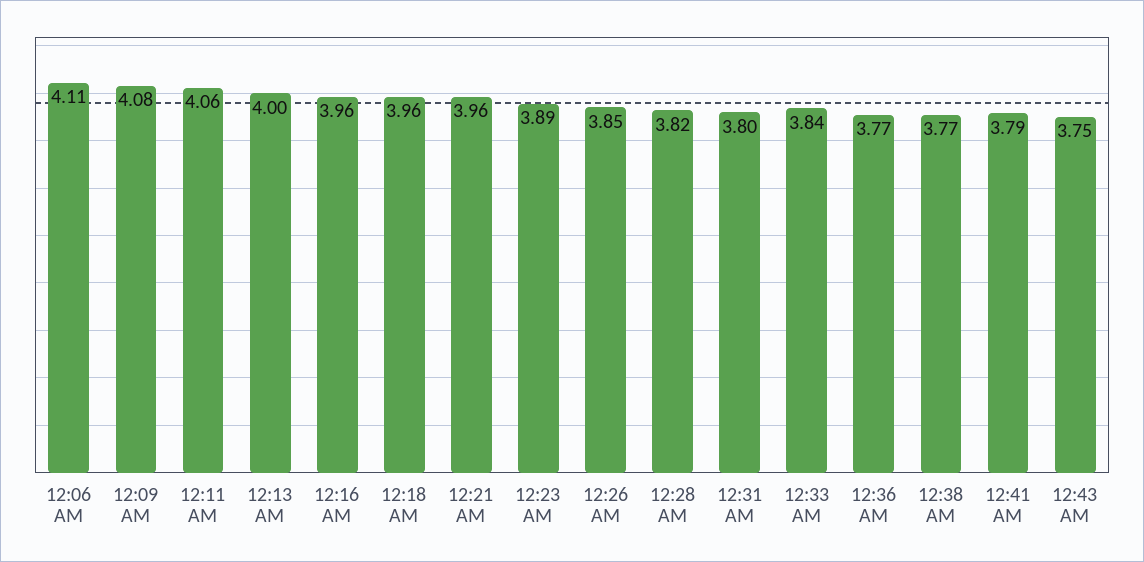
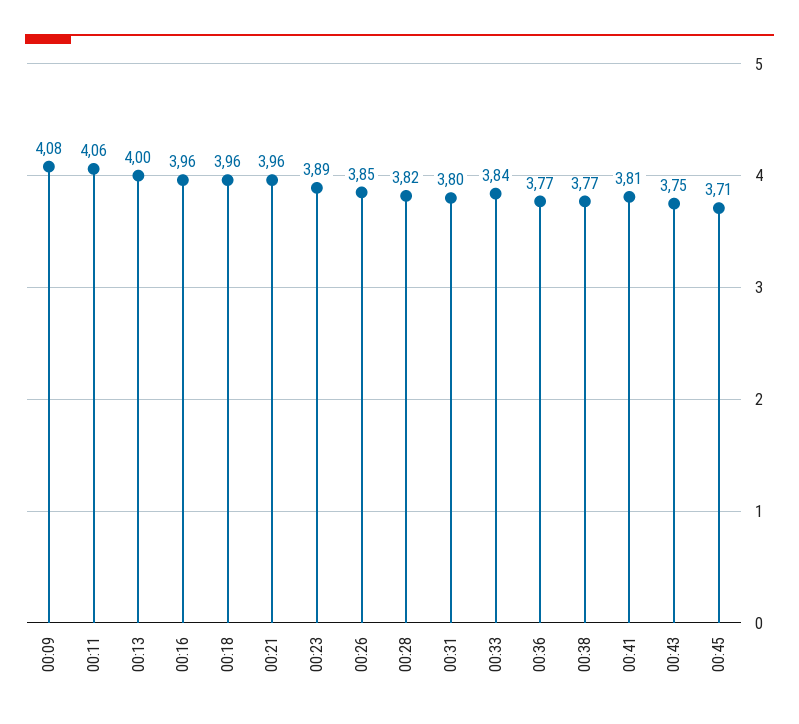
12:06 AM: 4.11 -> none
12:41 AM: 3.79 -> 3.81
00:45: none -> 3.71

